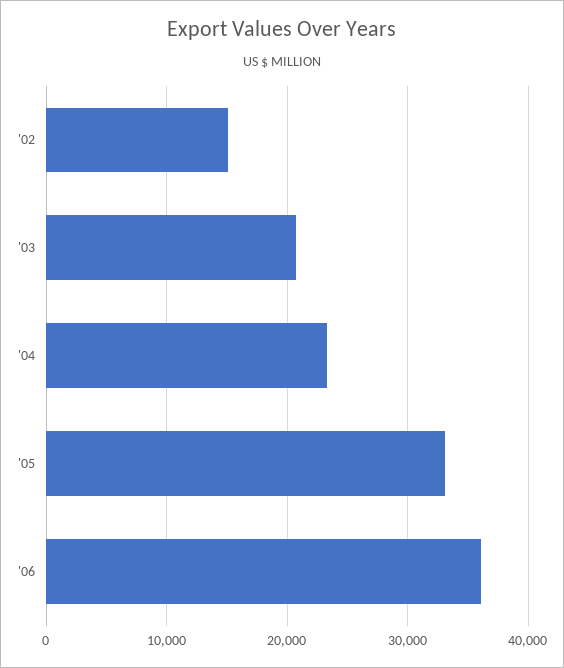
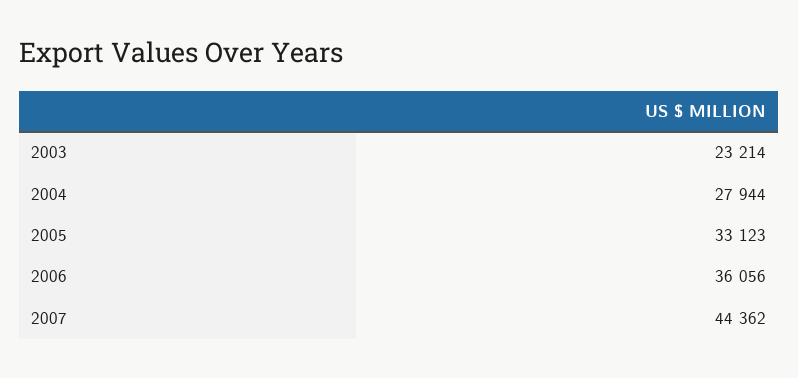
'02: 15000 -> none
'03: 21000 -> 23214
'04: 23000 -> 27944
2007: none -> 44362

